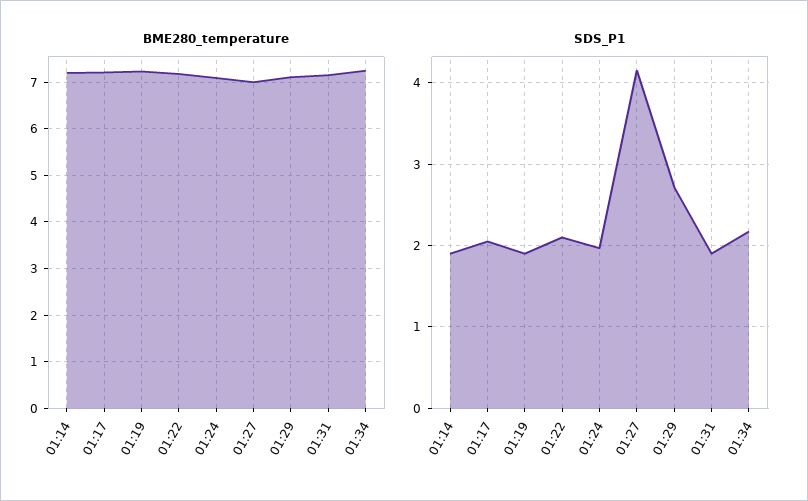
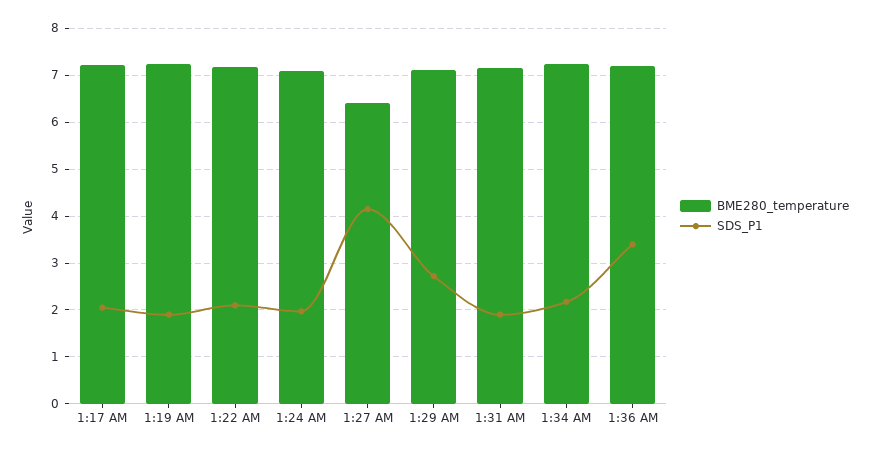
BME280_temperature, 01:14: 7.2 -> none
BME280_temperature, 01:27: 7 -> 6.4
SDS_P1, 01:14: 1.9 -> none
BME280_temperature, 1:36 AM: none -> 7.2
SDS_P1, 1:36 AM: none -> 3.4

